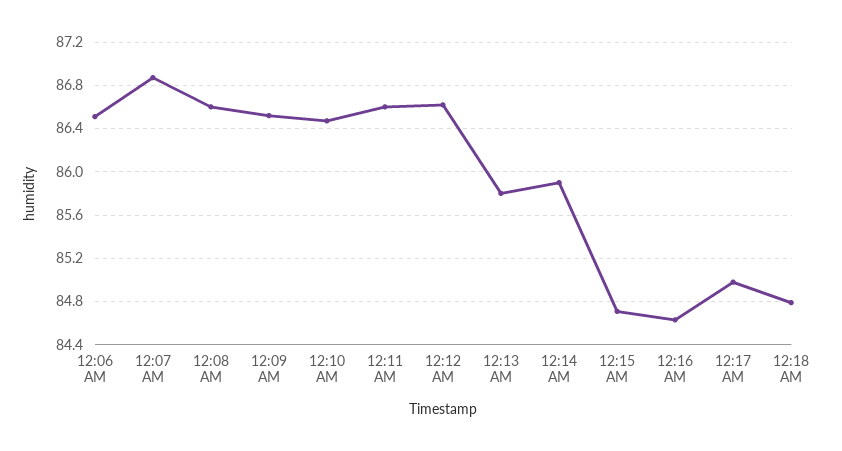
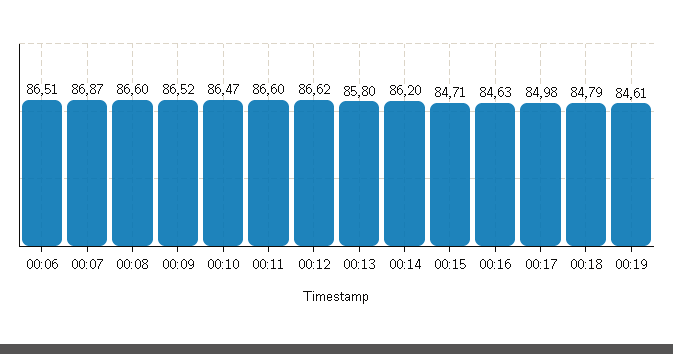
12:14 AM: 85.9 -> 86.2
00:19: none -> 84.61

